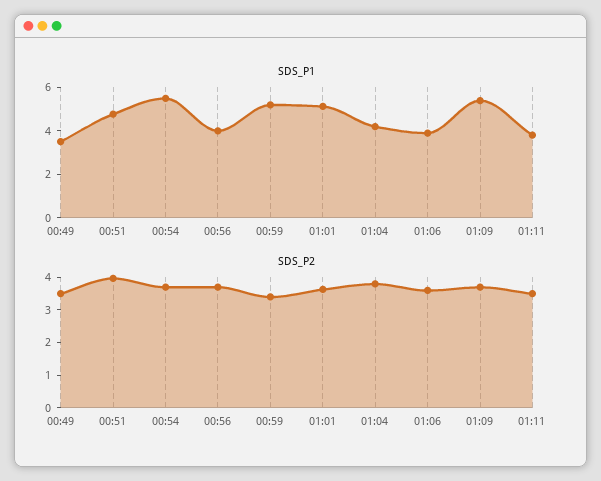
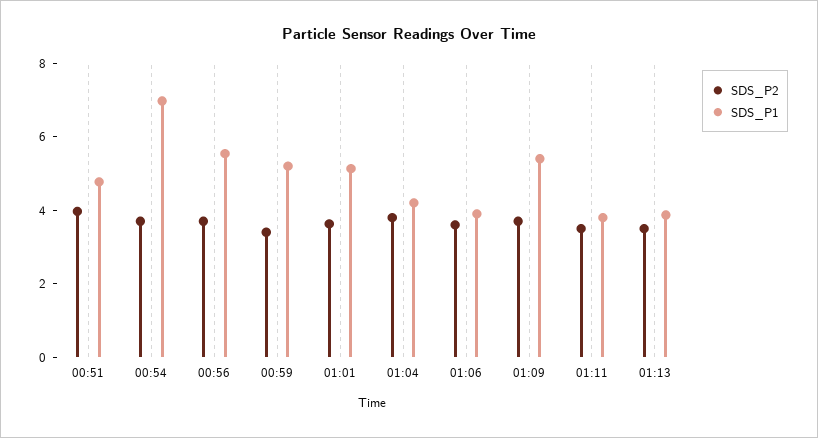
SDS_P1, 00:49: 3.5 -> none
SDS_P1, 00:54: 5.5 -> 7
SDS_P1, 00:56: 4 -> 5.5
SDS_P2, 00:49: 3.5 -> none
SDS_P2, 01:13: none -> 3.5
SDS_P1, 01:13: none -> 4

